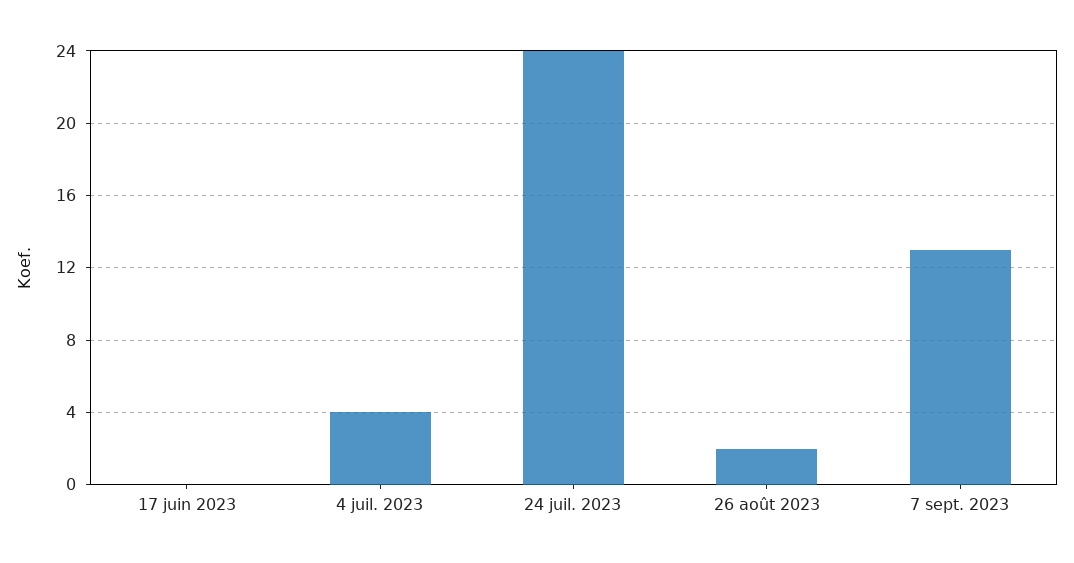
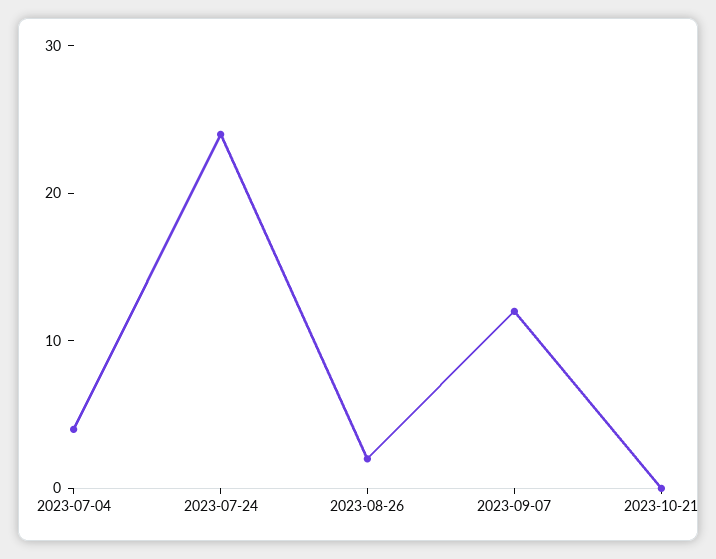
17 juin 2023: 0 -> none
7 sept. 2023: 13 -> 12
2023-10-21: none -> 0

